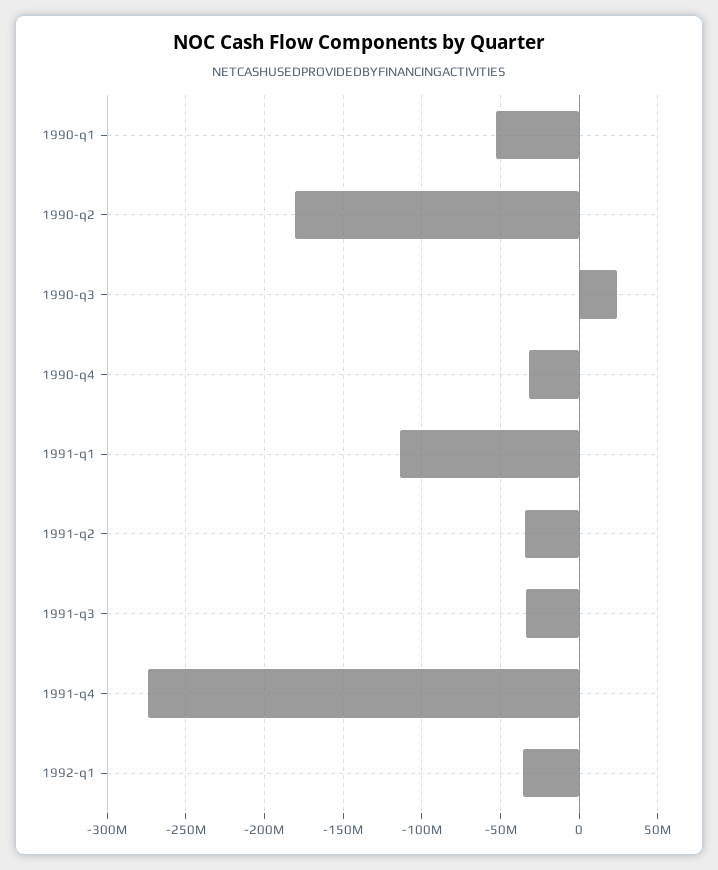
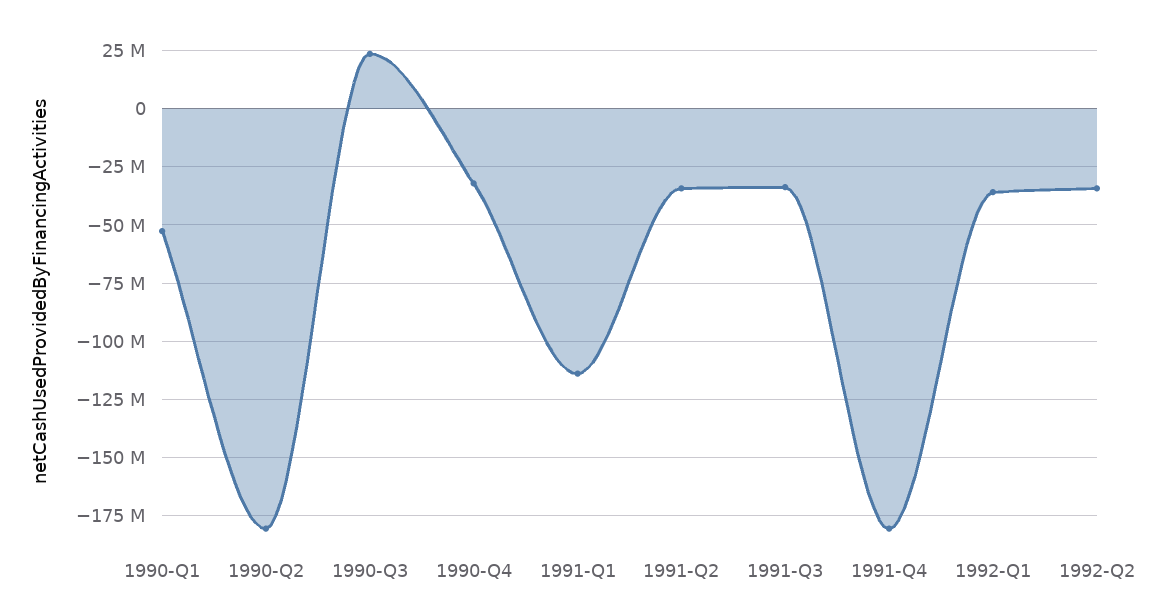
1991-q4: -275000000 -> -180000000
1992-Q2: none -> -35000000

